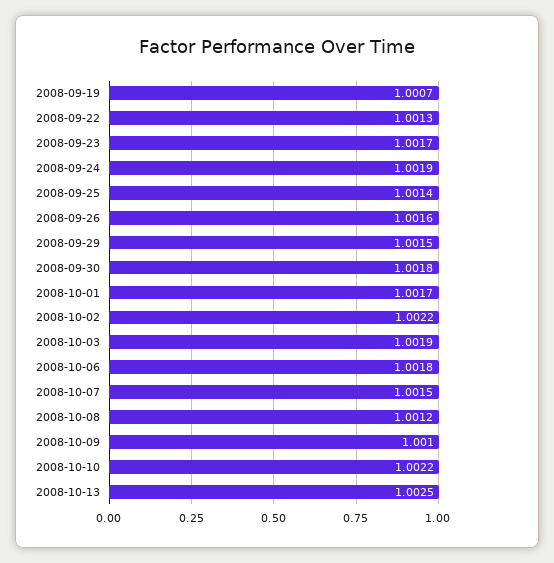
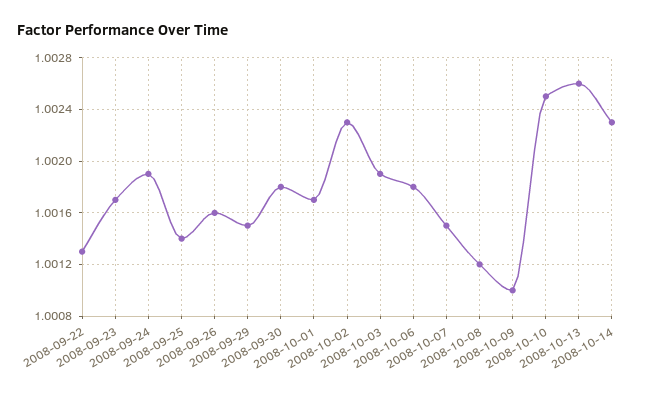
2008-09-19: 1.0007 -> none
2008-10-02: 1.0022 -> 1.0023
2008-10-10: 1.0022 -> 1.0025
2008-10-13: 1.0025 -> 1.0026
2008-10-14: none -> 1.0023

